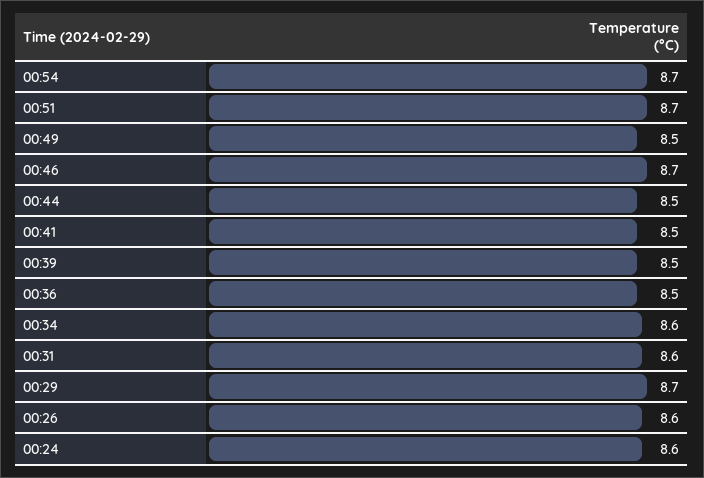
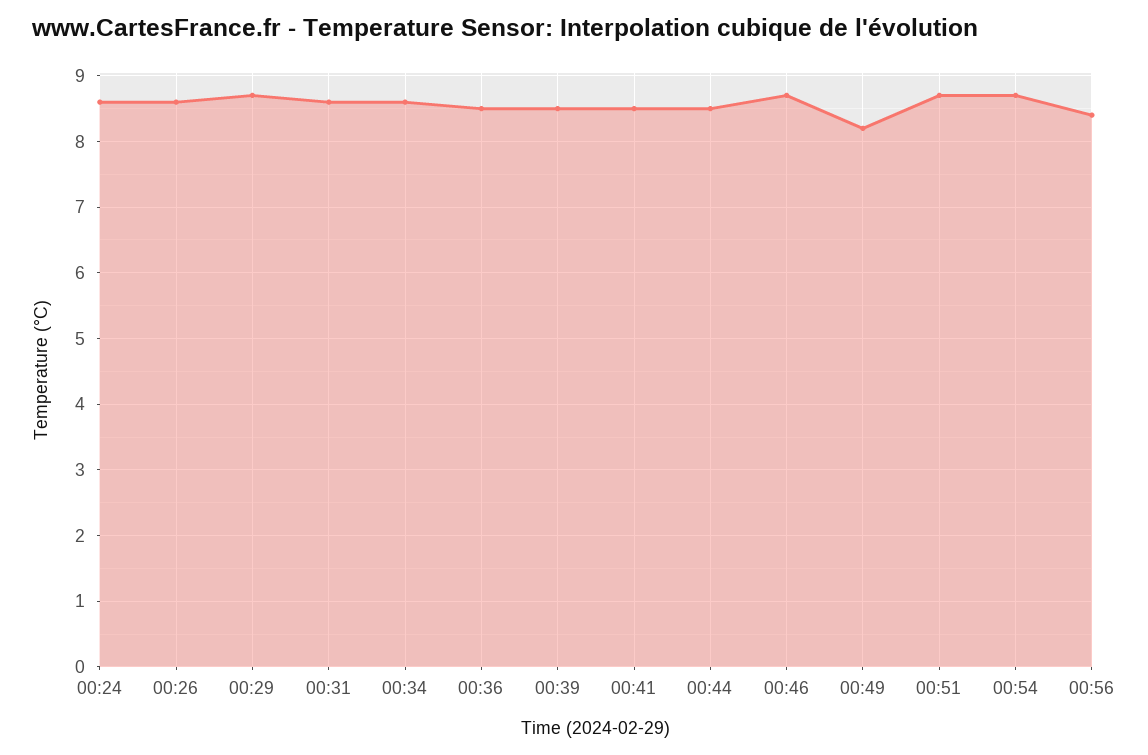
00:49: 8.5 -> 8.2
00:56: none -> 8.4

